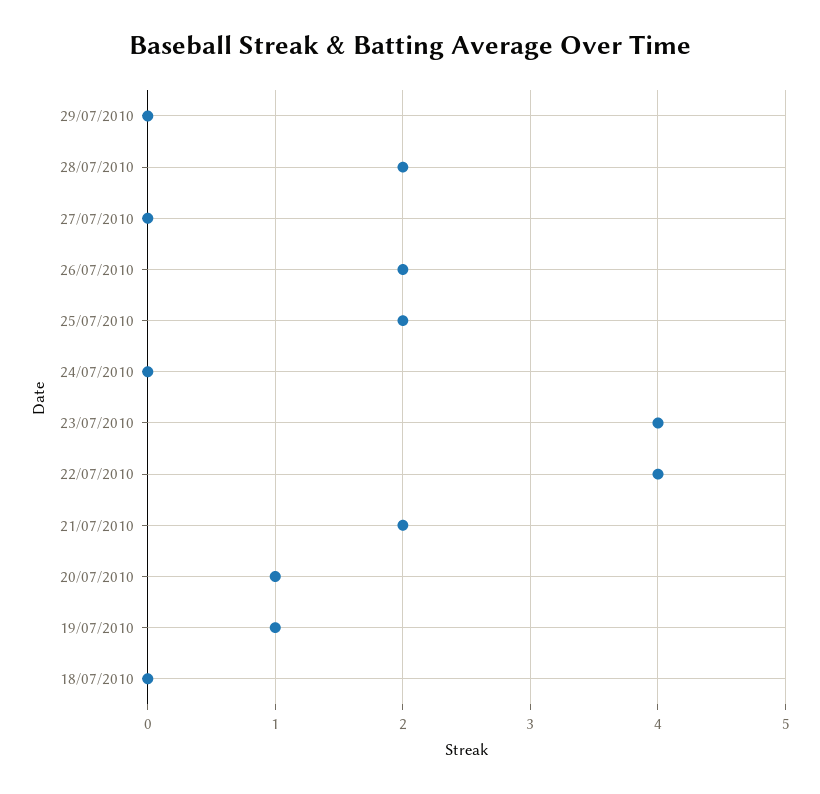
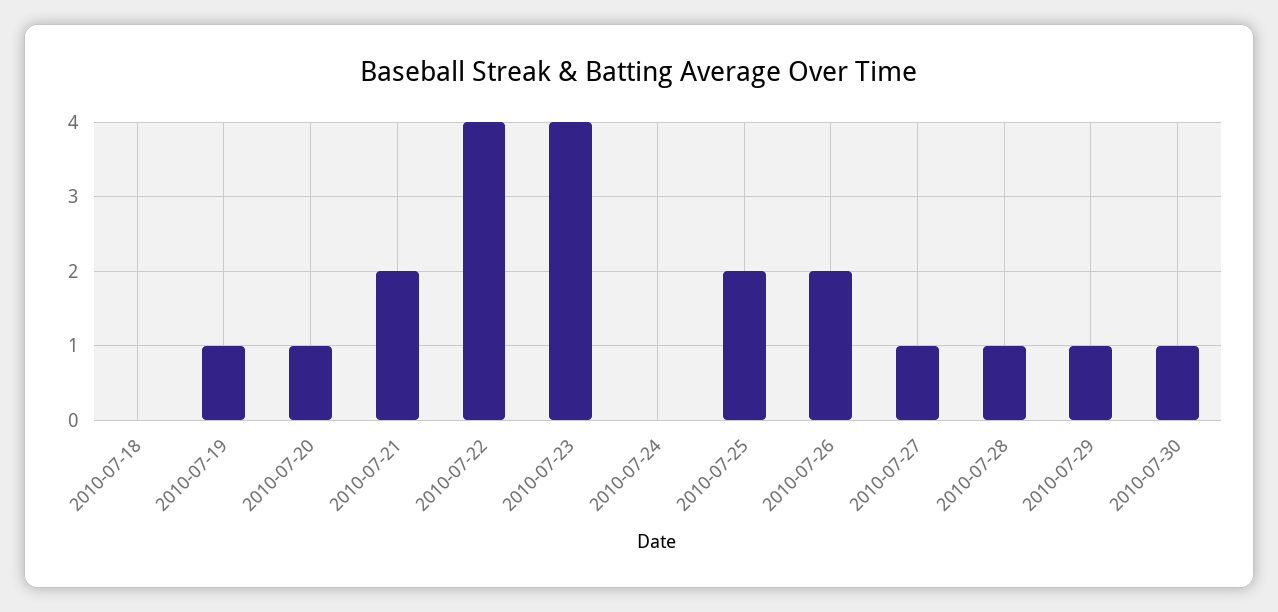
29/07/2010: 0 -> 1
28/07/2010: 2 -> 1
27/07/2010: 0 -> 1
2010-07-30: none -> 1

